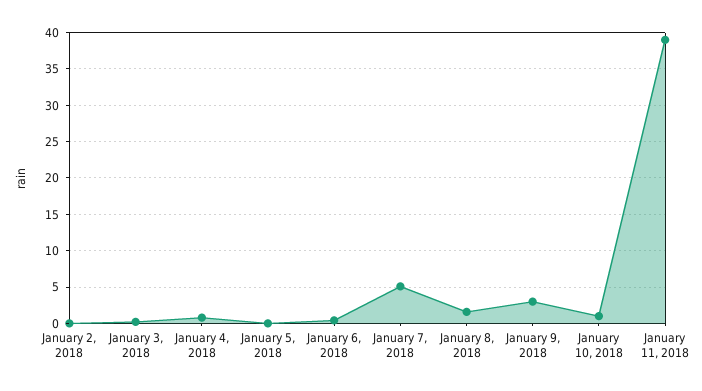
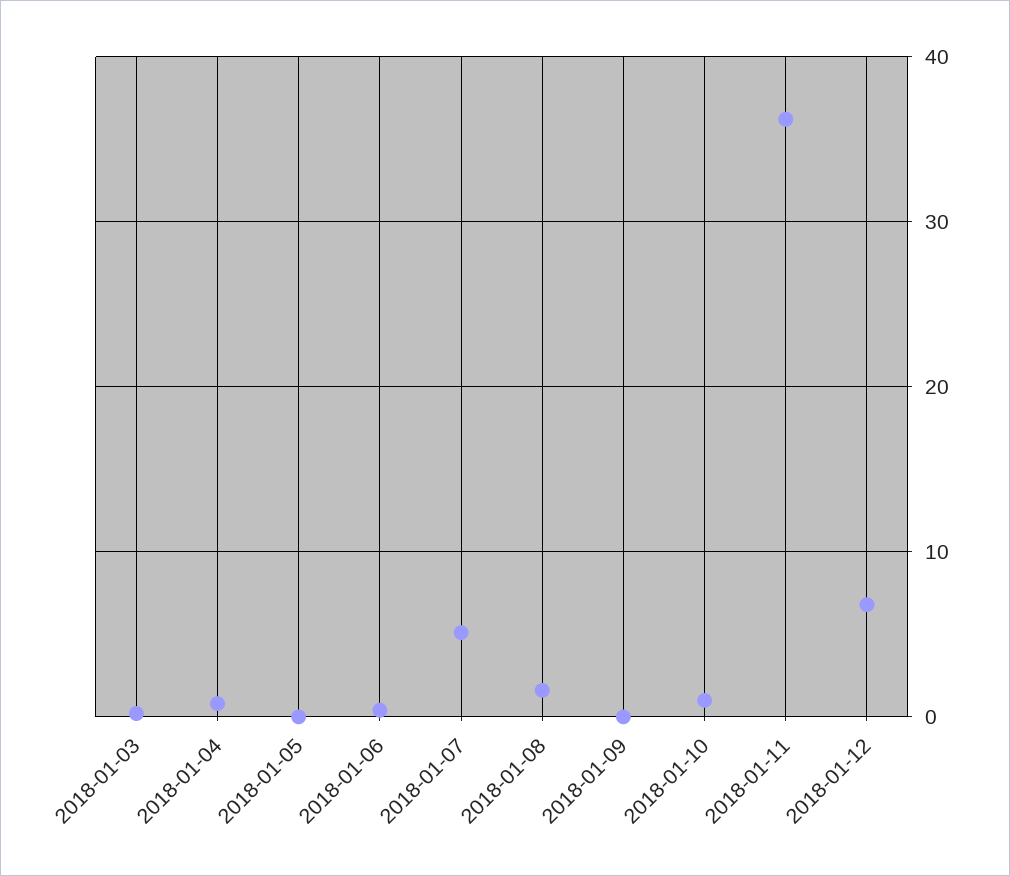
January 2, 2018: 0 -> none
January 9, 2018: 3 -> 0
January 11, 2018: 39 -> 36
2018-01-12: none -> 7

